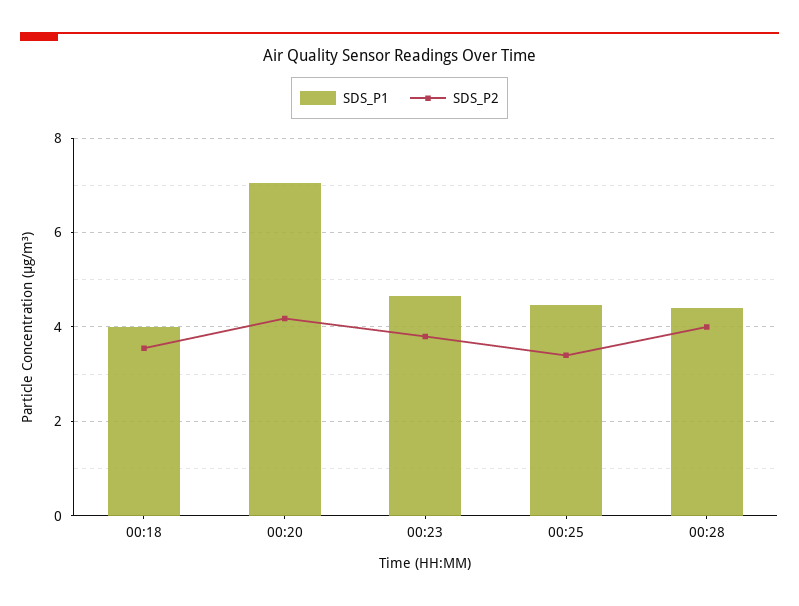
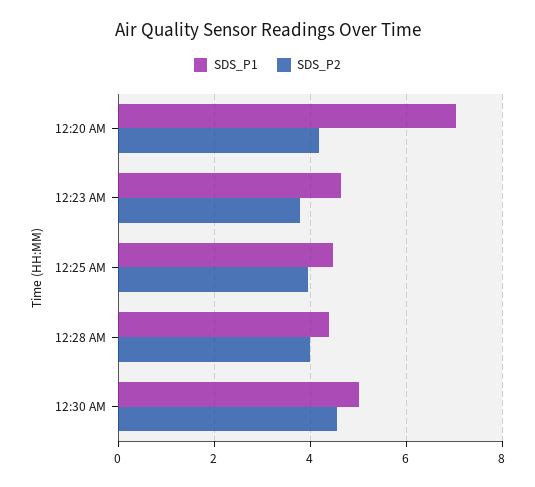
SDS_P1, 00:18: 4 -> none
SDS_P2, 00:18: 3.6 -> none
SDS_P2, 00:25: 3.4 -> 4
SDS_P1, 12:30 AM: none -> 5
SDS_P2, 12:30 AM: none -> 4.6

